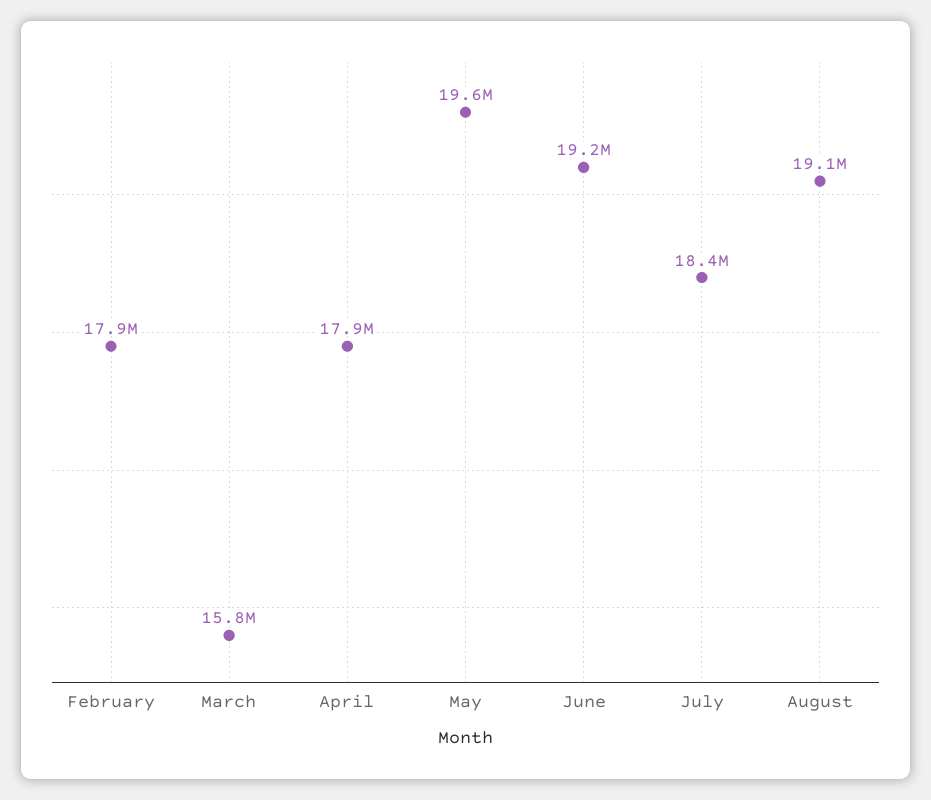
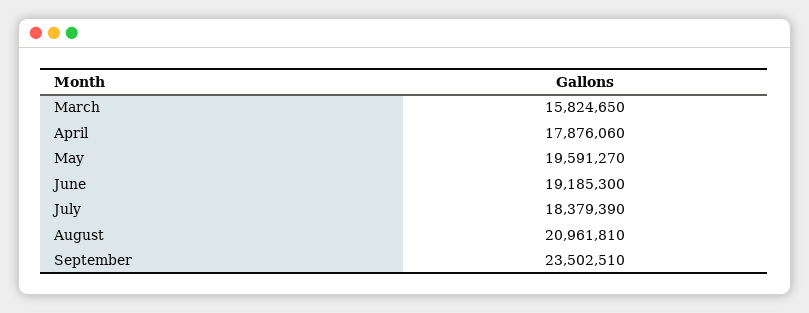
February: 17900000 -> none
August: 19100000 -> 20961810
September: none -> 23502510

